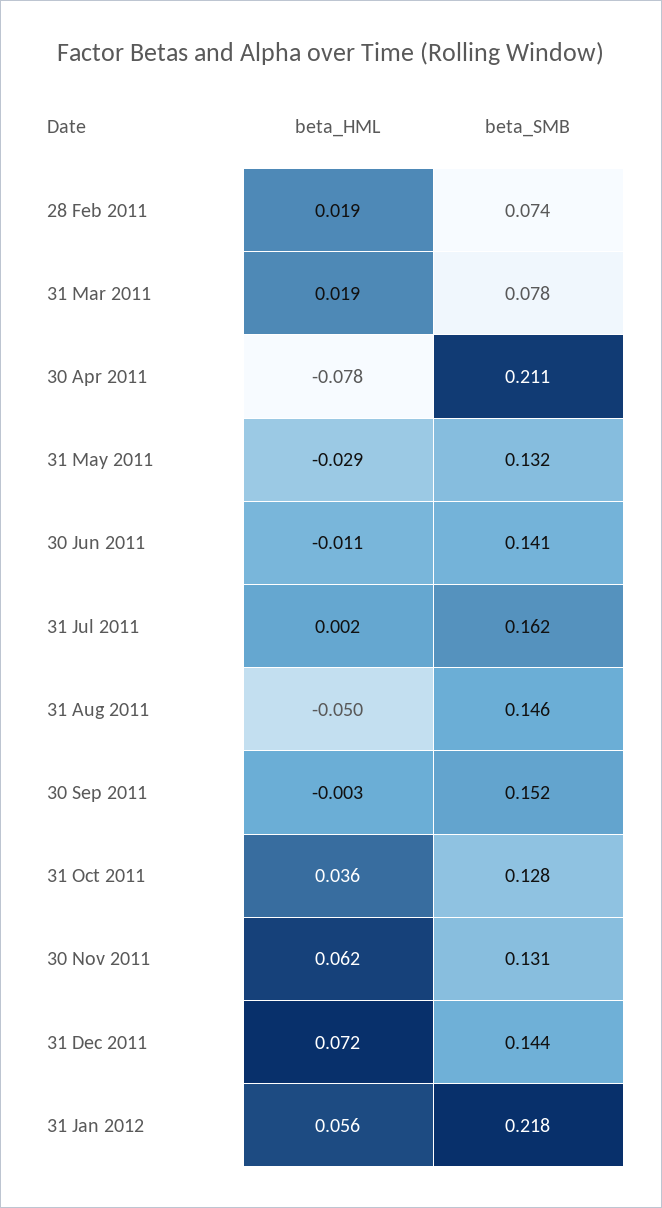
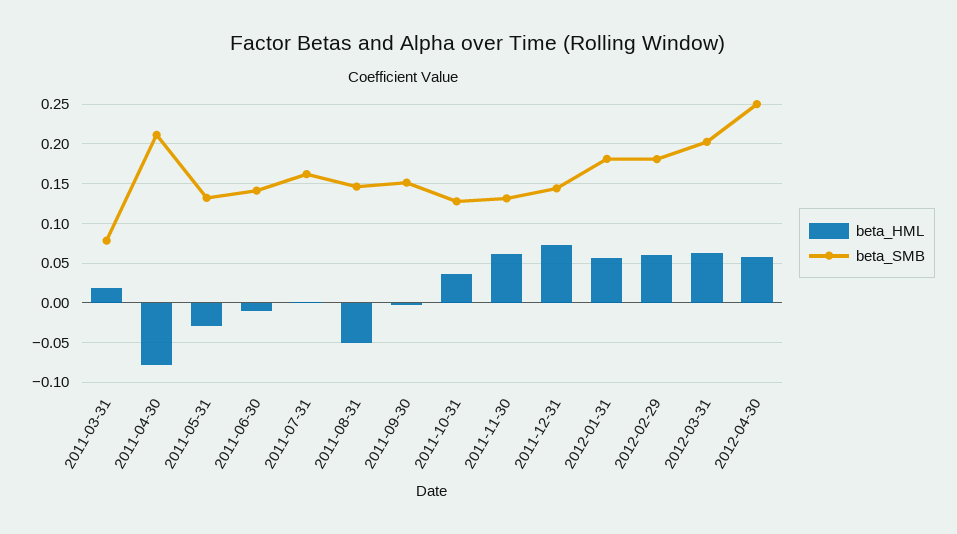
beta_HML, 28 Feb 2011: 0.019 -> none
beta_SMB, 28 Feb 2011: 0.074 -> none
beta_SMB, 31 Jan 2012: 0.218 -> 0.18
beta_HML, 2012-02-29: none -> 0.06
beta_SMB, 2012-02-29: none -> 0.18
beta_HML, 2012-03-31: none -> 0.06
beta_SMB, 2012-03-31: none -> 0.2
beta_HML, 2012-04-30: none -> 0.06
beta_SMB, 2012-04-30: none -> 0.25

